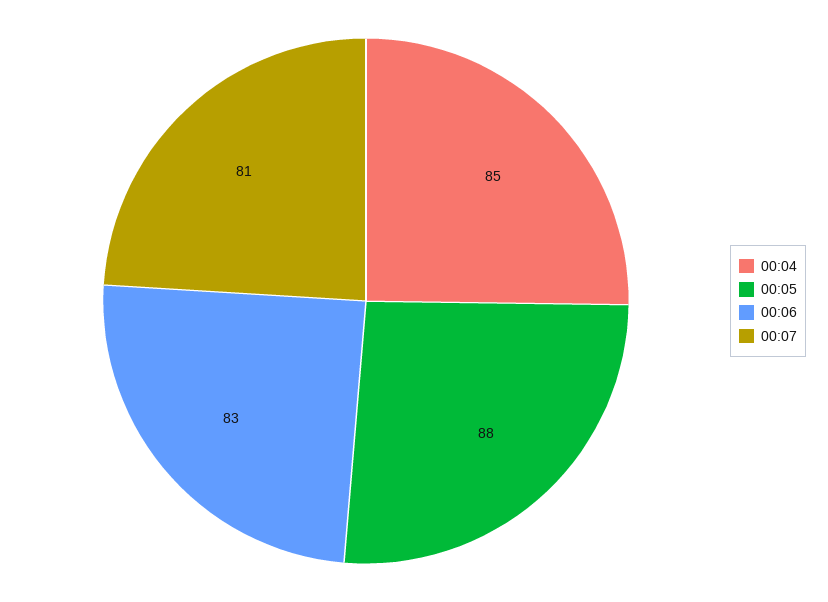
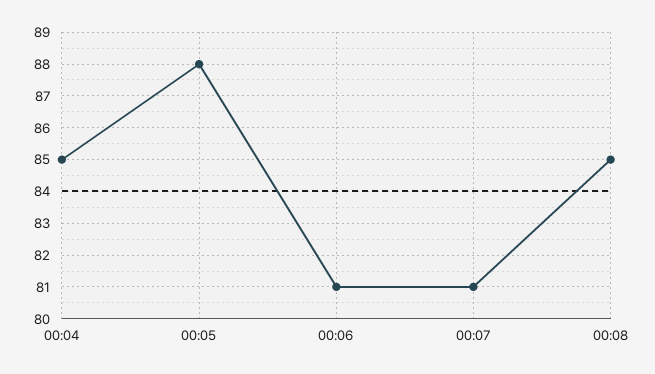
00:06: 83 -> 81
00:08: none -> 85

